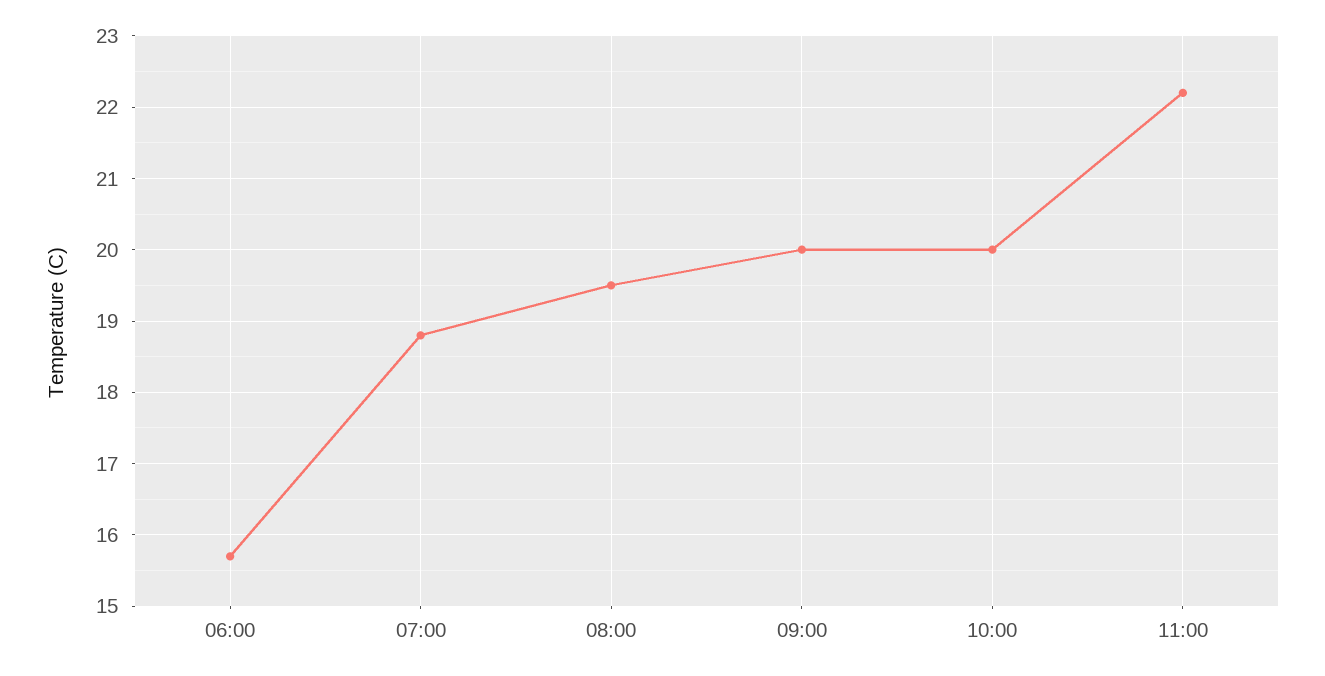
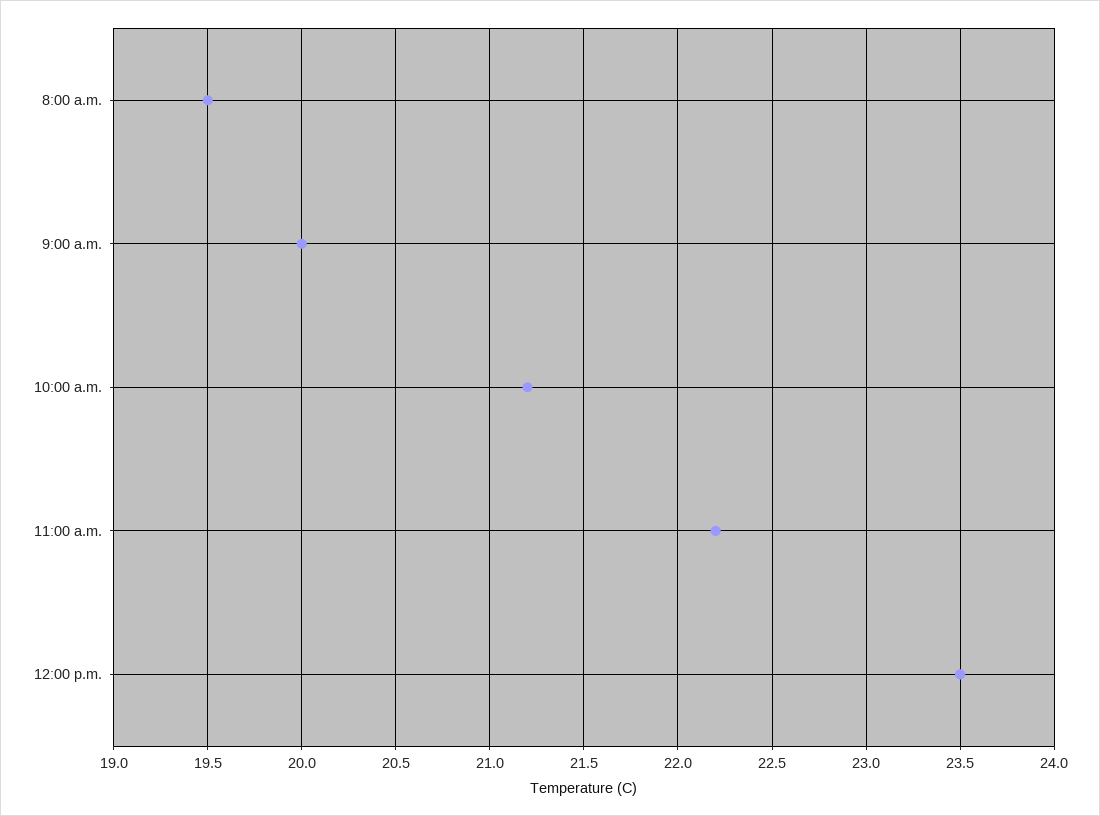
06:00: 15.7 -> none
07:00: 18.8 -> none
10:00: 20 -> 21.2
12:00 p.m.: none -> 23.5

